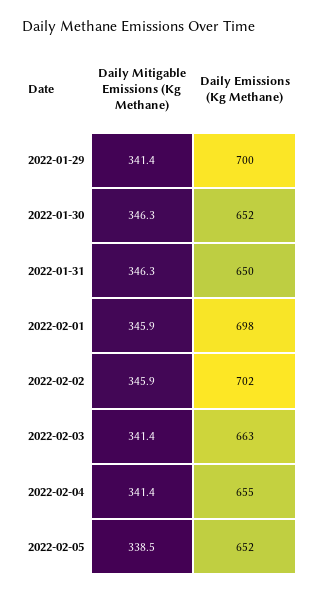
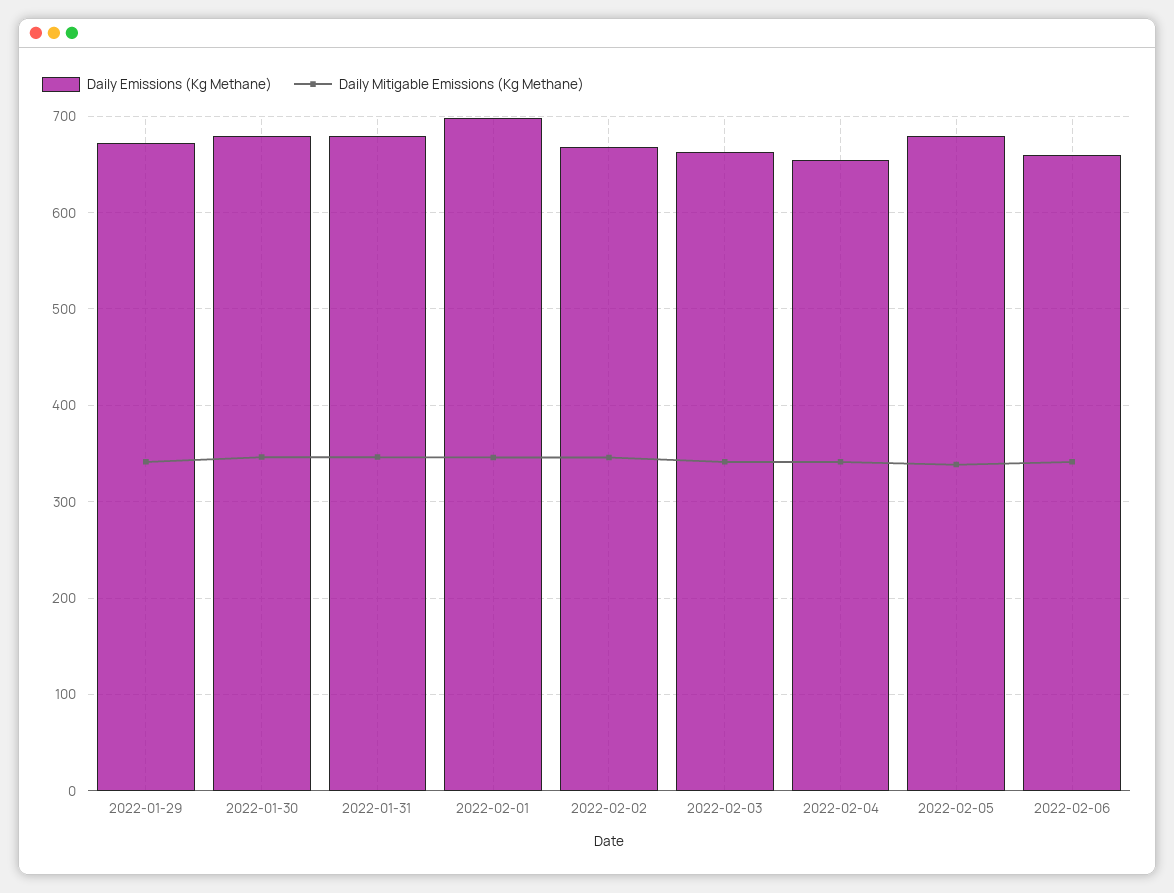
Daily Emissions (Kg Methane), 2022-01-29: 700 -> 670
Daily Emissions (Kg Methane), 2022-01-30: 652 -> 680
Daily Emissions (Kg Methane), 2022-01-31: 650 -> 680
Daily Emissions (Kg Methane), 2022-02-02: 702 -> 670
Daily Emissions (Kg Methane), 2022-02-05: 652 -> 680
Daily Emissions (Kg Methane), 2022-02-06: none -> 660
Daily Mitigable Emissions (Kg Methane), 2022-02-06: none -> 340

